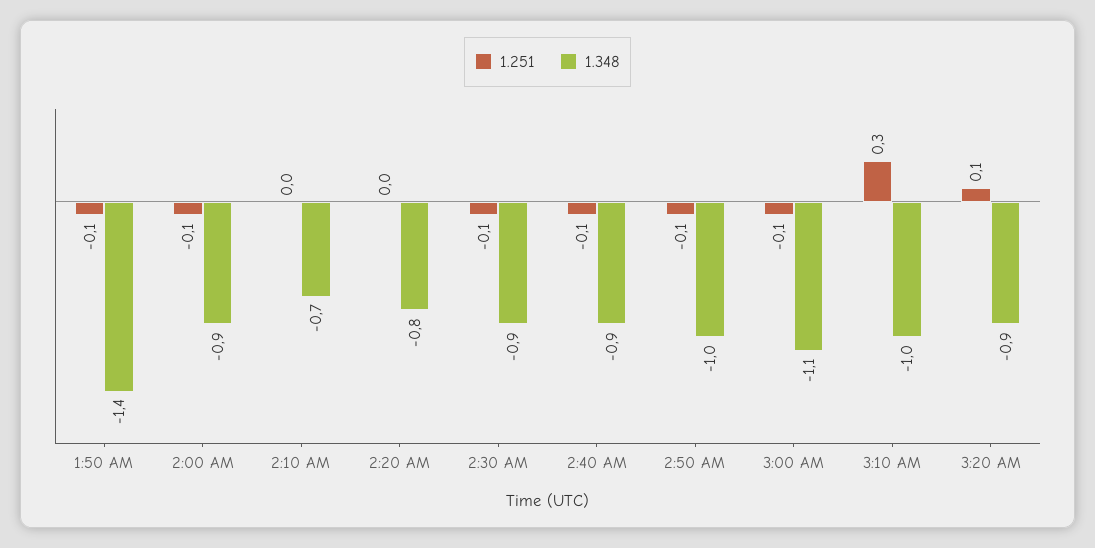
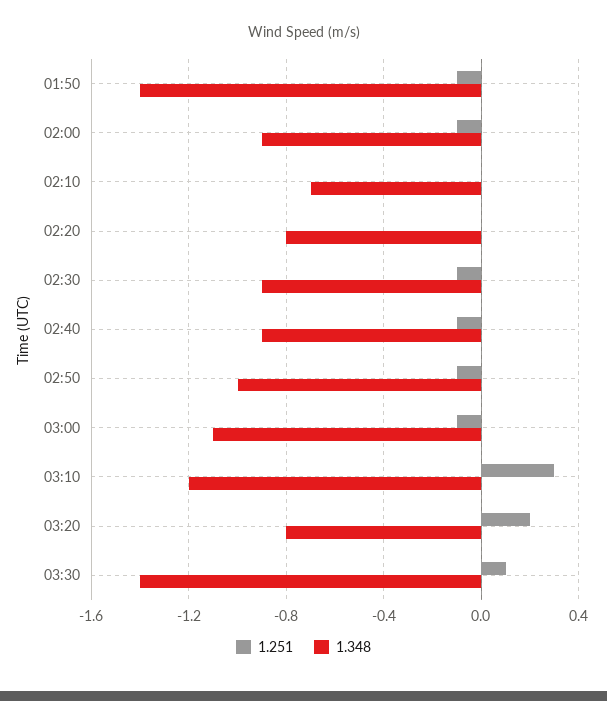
1.348, 3:10 AM: -1 -> -1.2
1.251, 3:20 AM: 0.1 -> 0.2
1.348, 3:20 AM: -0.9 -> -0.8
1.251, 03:30: none -> 0.1
1.348, 03:30: none -> -1.4

